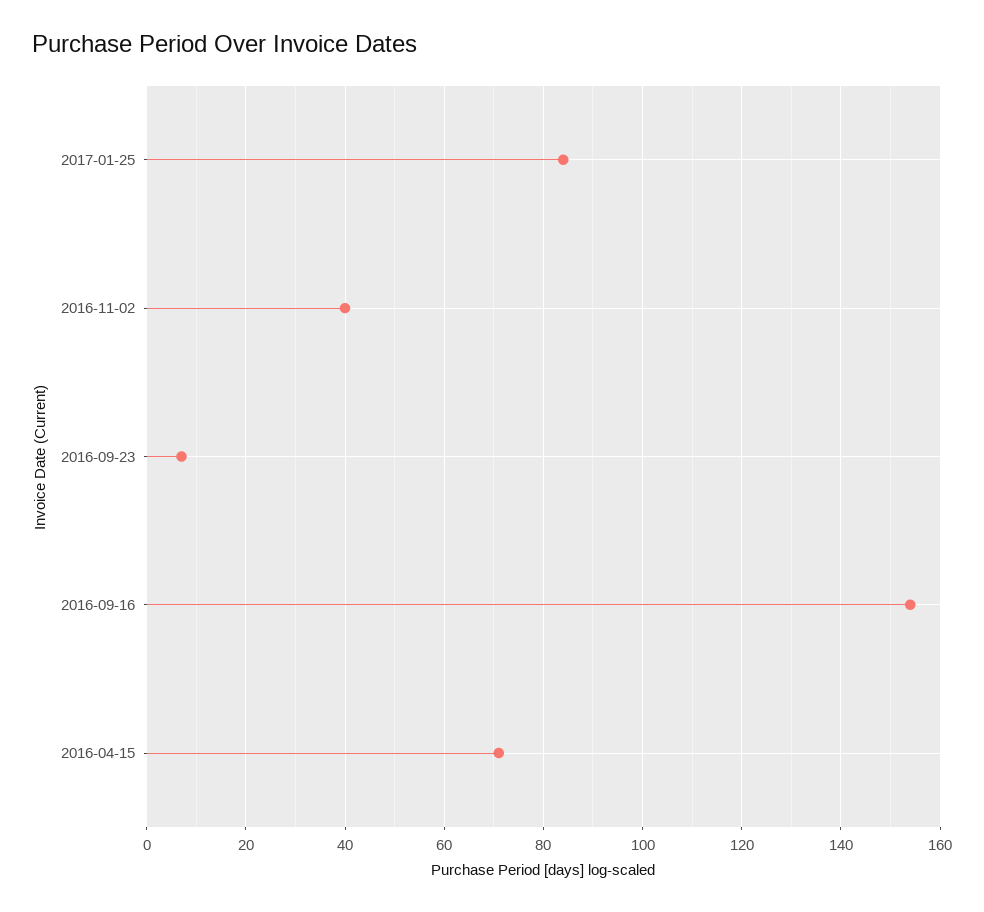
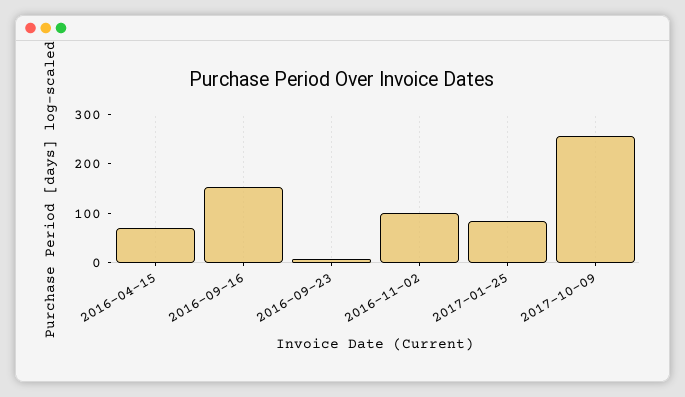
2016-11-02: 40 -> 100
2017-10-09: none -> 260

